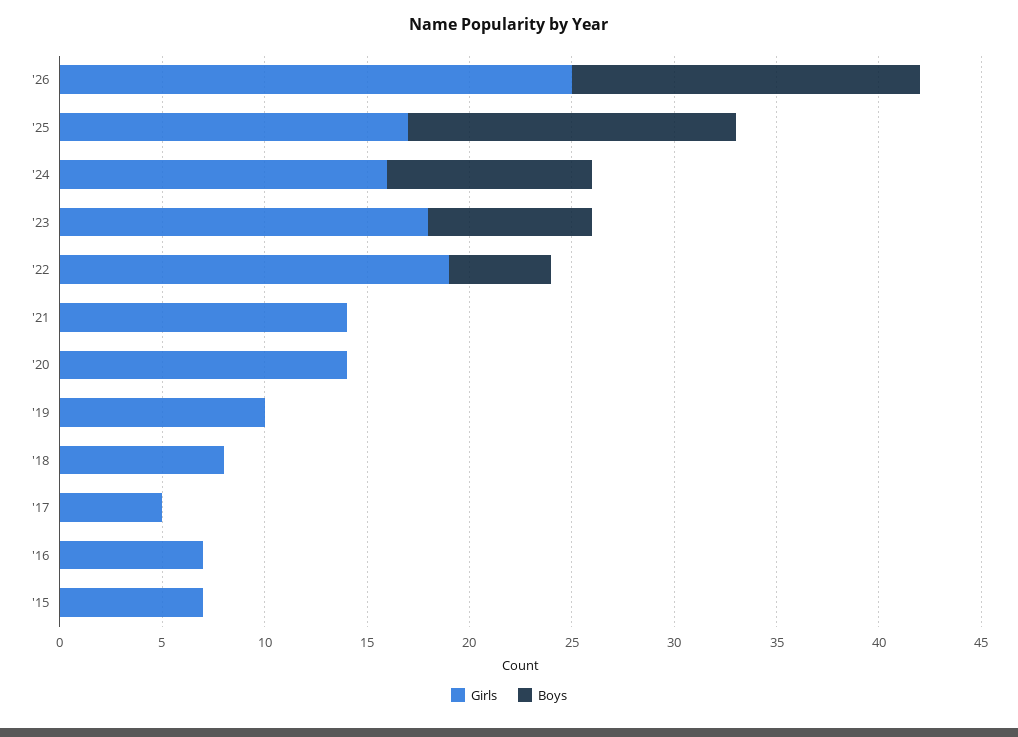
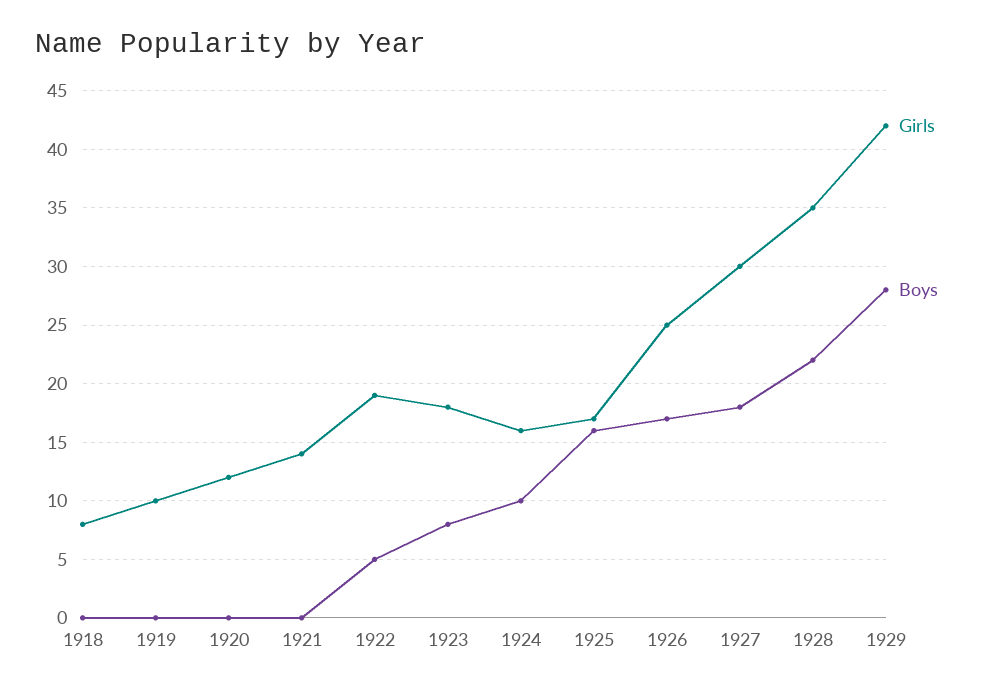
Girls, '20: 14 -> 12
Girls, '17: 5 -> none
Boys, '17: 0 -> none
Girls, '16: 7 -> none
Boys, '16: 0 -> none
Girls, '15: 7 -> none
Boys, '15: 0 -> none
Girls, 1927: none -> 30
Boys, 1927: none -> 18
Girls, 1928: none -> 35
Boys, 1928: none -> 22
Girls, 1929: none -> 42
Boys, 1929: none -> 28

